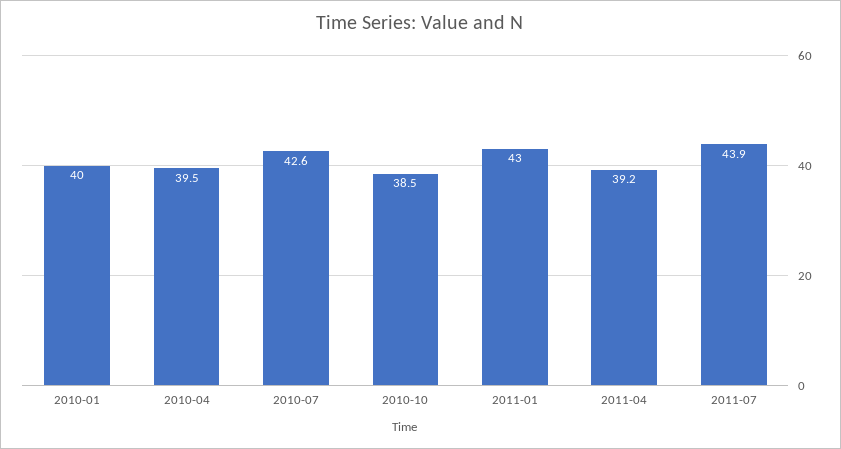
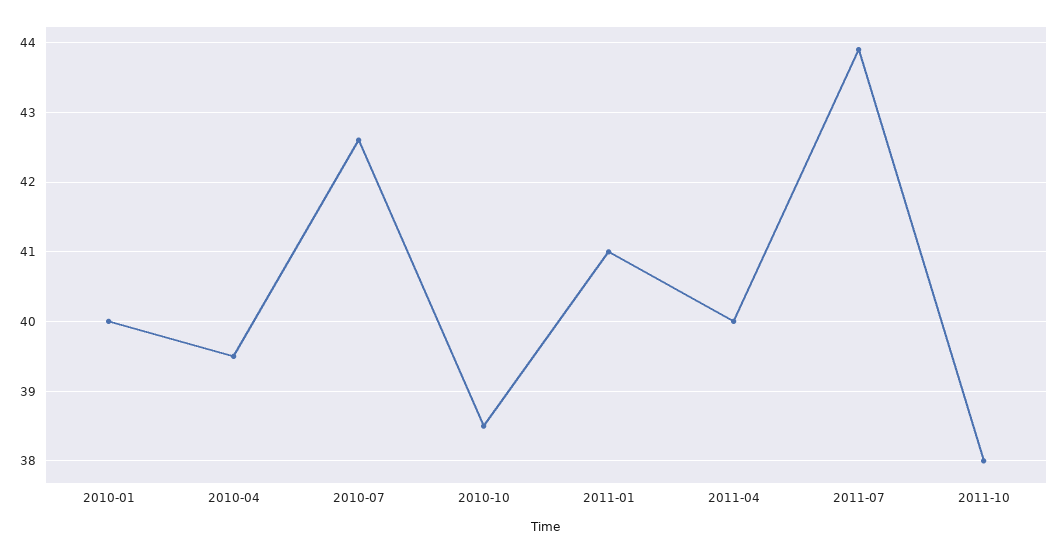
2011-01: 43 -> 41
2011-04: 39.2 -> 40
2011-10: none -> 38

